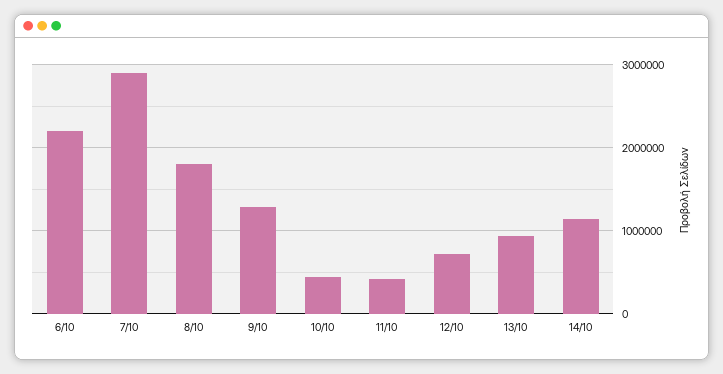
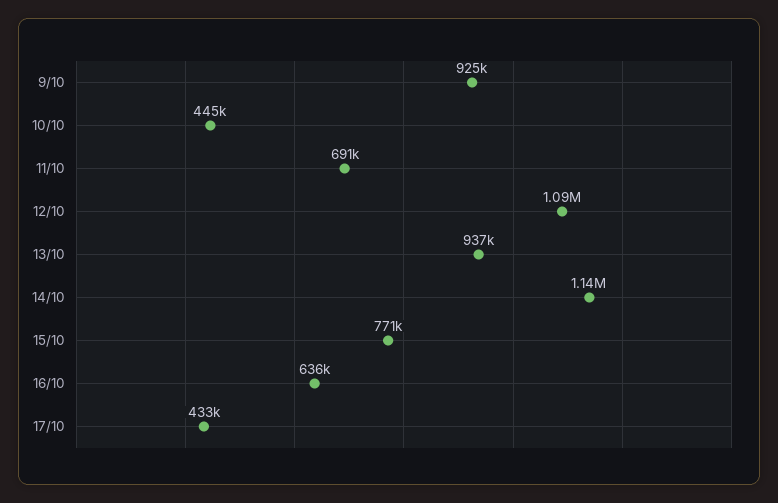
6/10: 2200000 -> none
7/10: 2900000 -> none
8/10: 1800000 -> none
9/10: 1300000 -> 925000
11/10: 400000 -> 691000
12/10: 700000 -> 1090000
15/10: none -> 771000
16/10: none -> 636000
17/10: none -> 433000

